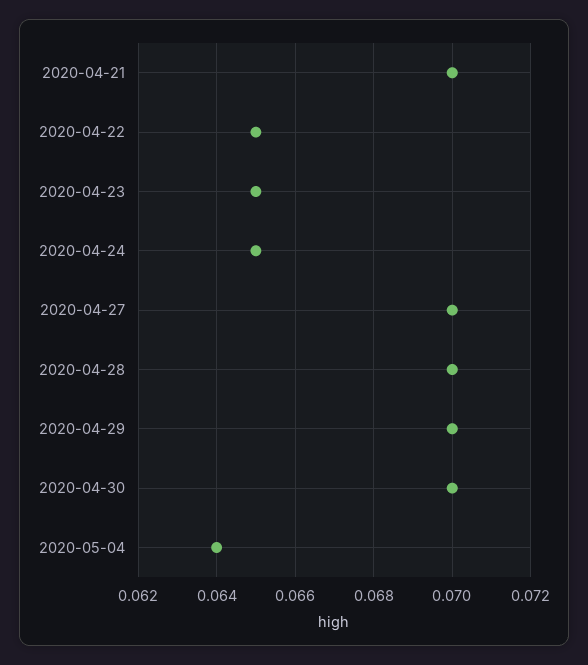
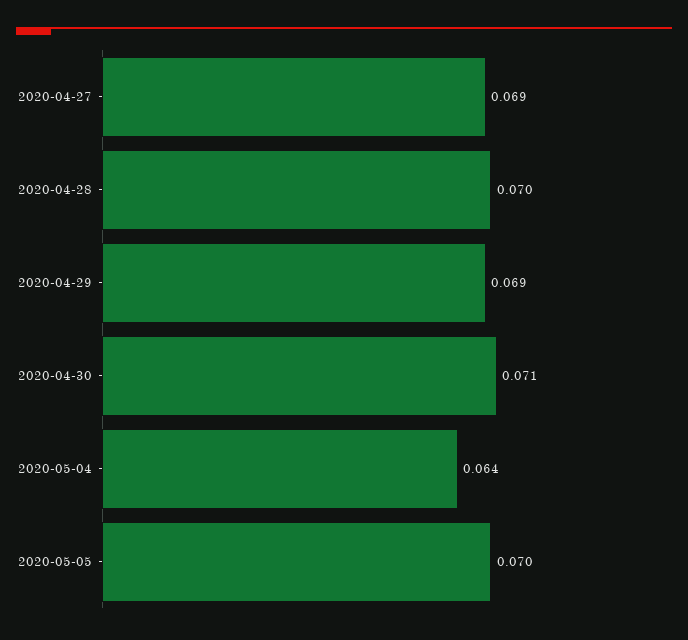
2020-04-21: 0.07 -> none
2020-04-22: 0.065 -> none
2020-04-23: 0.065 -> none
2020-04-24: 0.065 -> none
2020-04-27: 0.07 -> 0.069
2020-04-29: 0.07 -> 0.069
2020-04-30: 0.07 -> 0.071
2020-05-05: none -> 0.07

